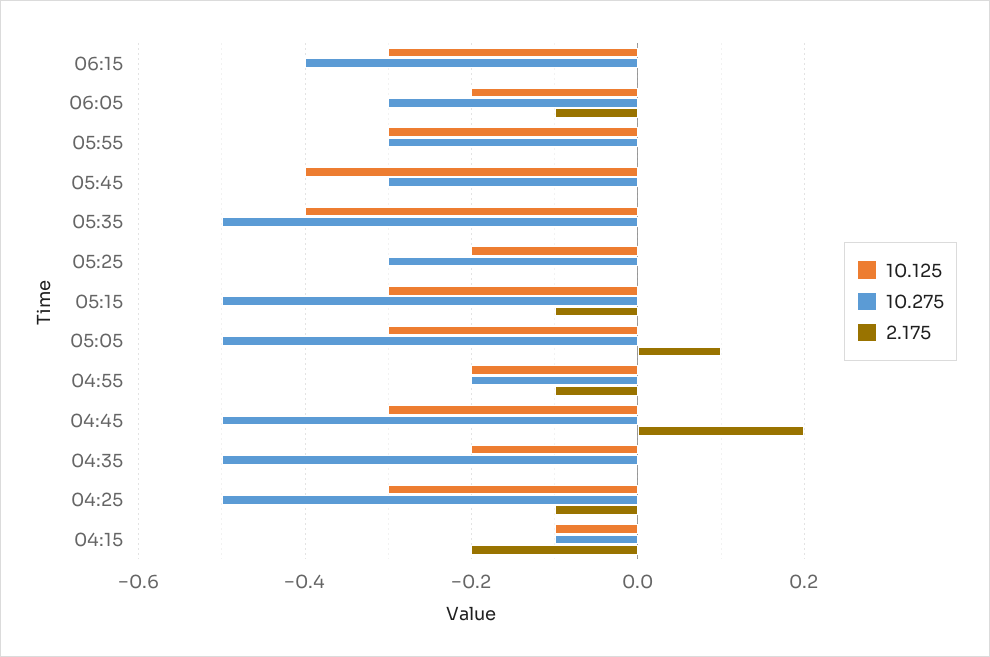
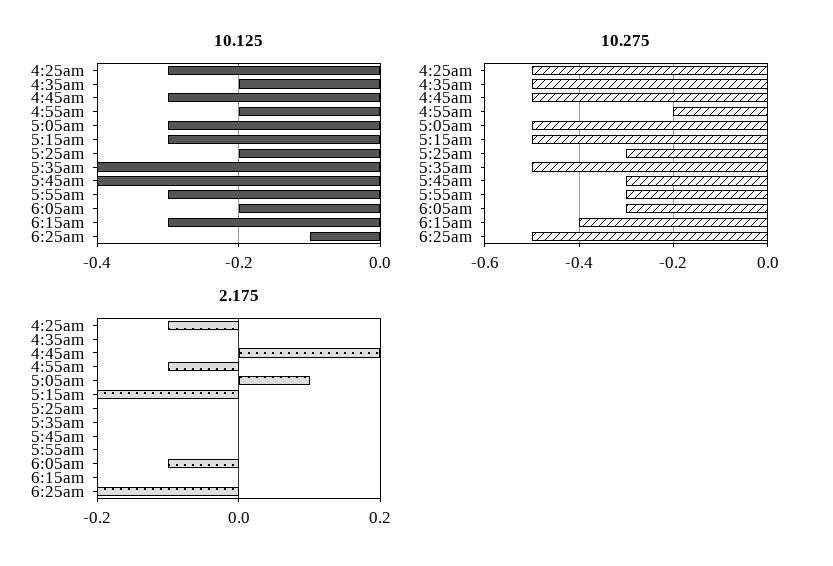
2.175, 05:15: -0.1 -> -0.2
10.125, 04:15: -0.1 -> none
10.275, 04:15: -0.1 -> none
2.175, 04:15: -0.2 -> none
10.125, 6:25am: none -> -0.1
10.275, 6:25am: none -> -0.5
2.175, 6:25am: none -> -0.2

